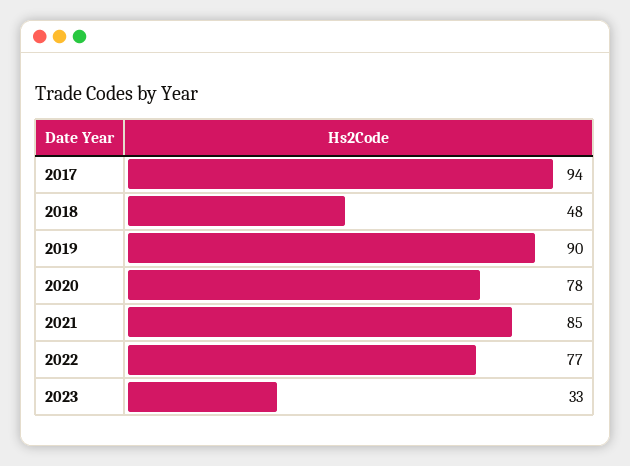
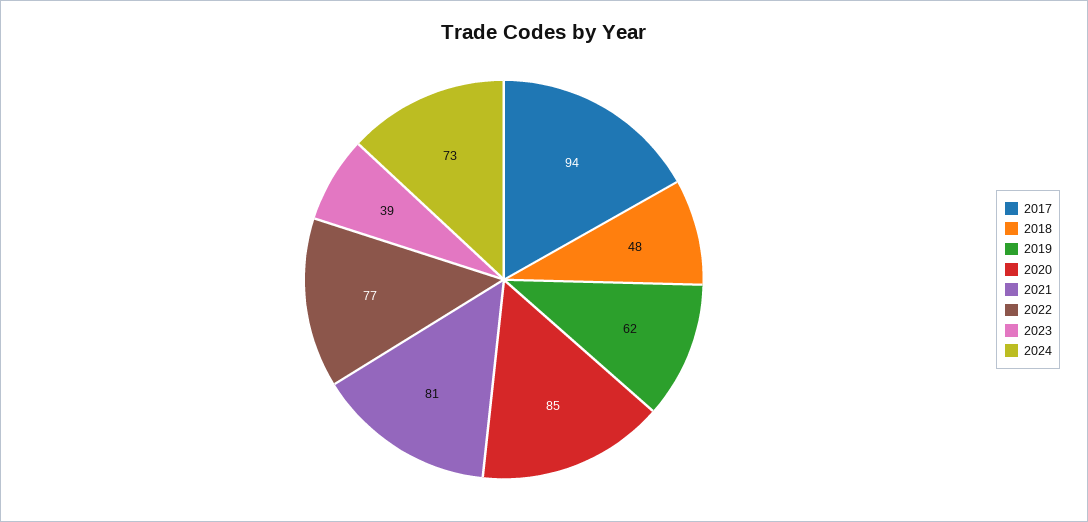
2019: 90 -> 62
2020: 78 -> 85
2021: 85 -> 81
2023: 33 -> 39
2024: none -> 73

